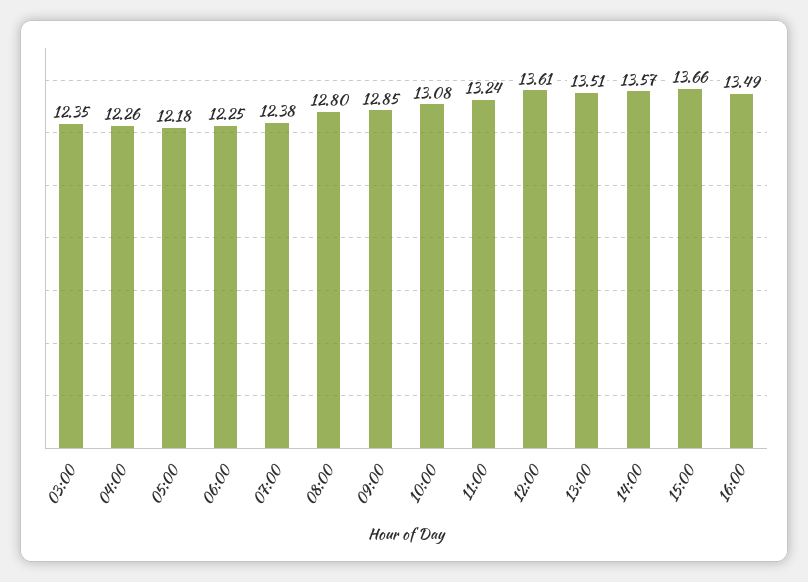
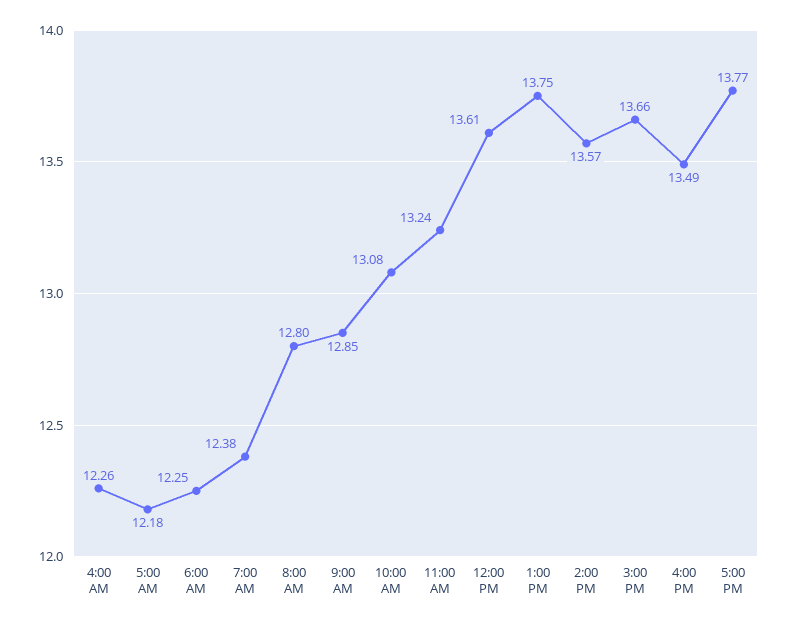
03:00: 12.35 -> none
13:00: 13.51 -> 13.75
5:00 PM: none -> 13.77

